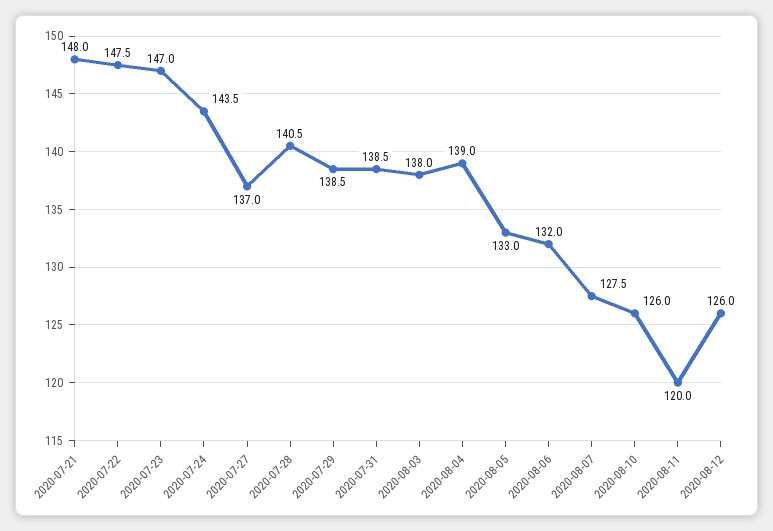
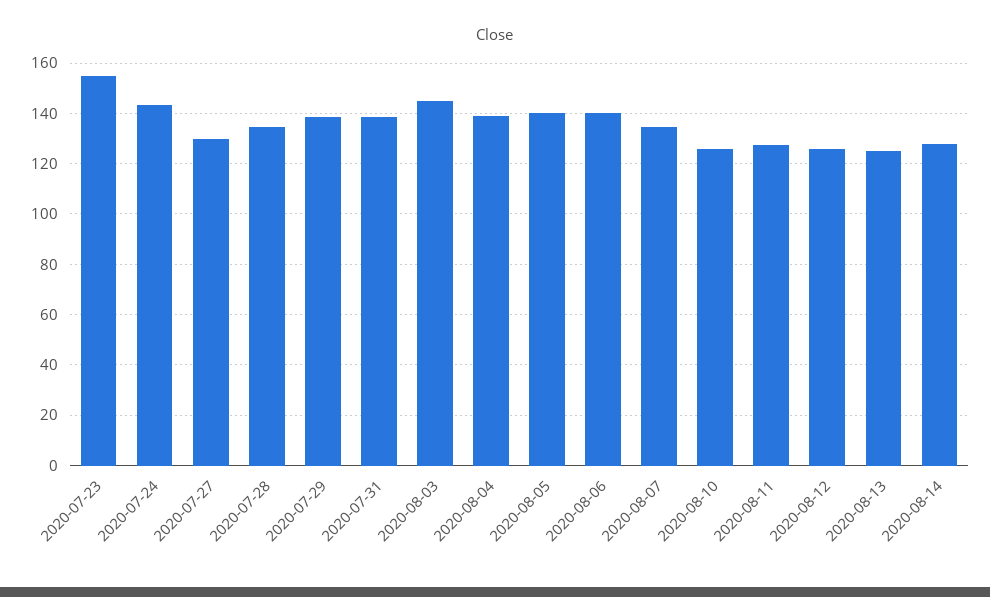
2020-07-21: 148 -> none
2020-07-22: 147.5 -> none
2020-07-23: 147 -> 155
2020-07-27: 137 -> 130
2020-07-28: 140.5 -> 135
2020-08-03: 138 -> 145
2020-08-05: 133 -> 140
2020-08-06: 132 -> 140
2020-08-07: 127.5 -> 135
2020-08-11: 120 -> 127.5
2020-08-13: none -> 125
2020-08-14: none -> 127.5

